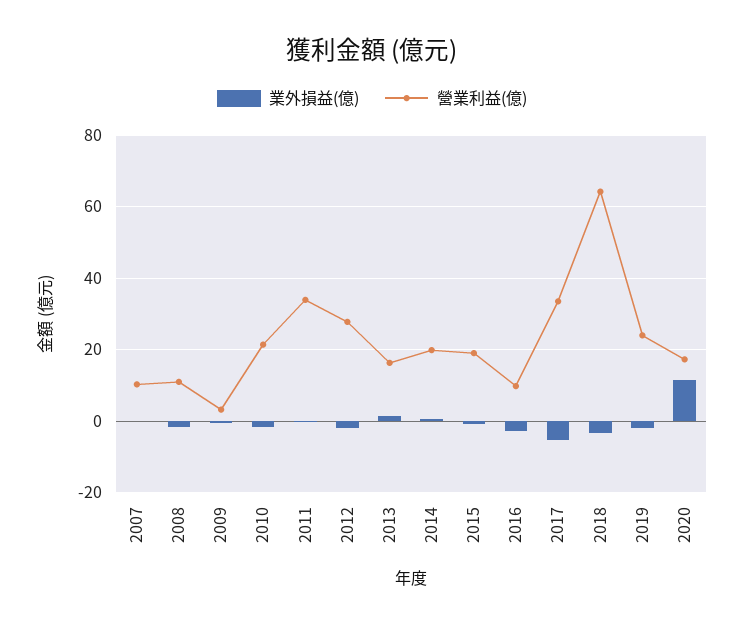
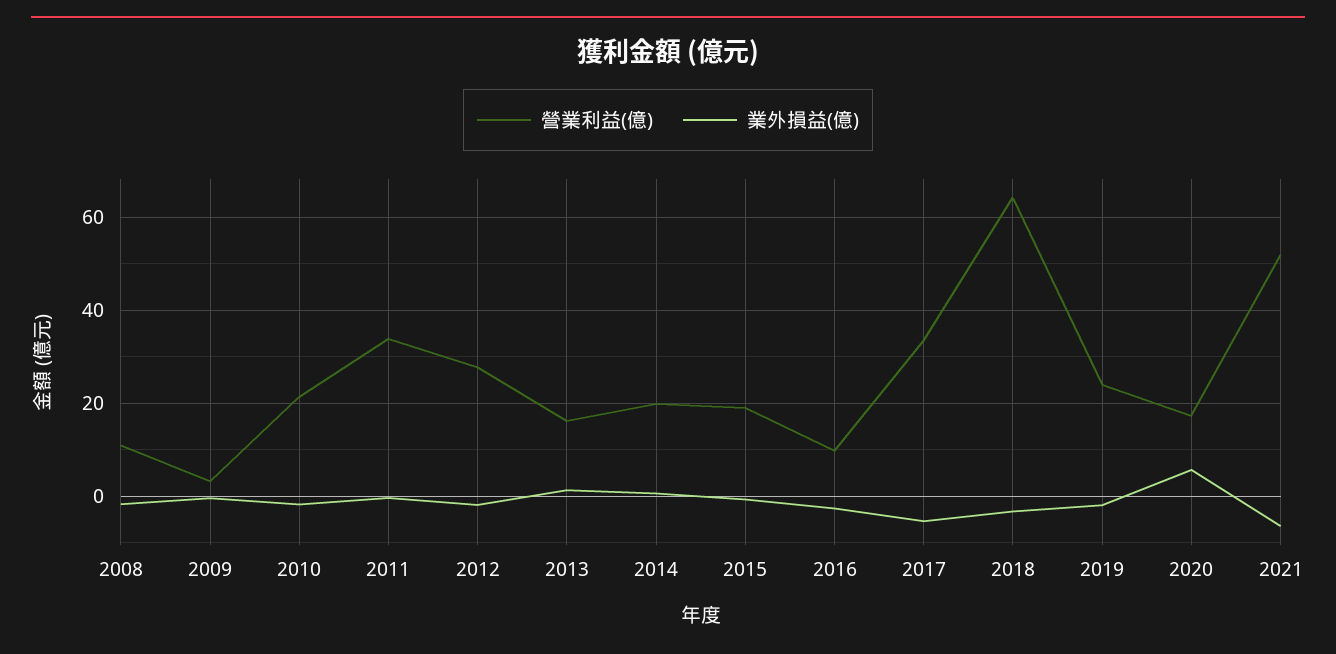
業外損益(億), 2007: 0 -> none
營業利益(億), 2007: 10 -> none
業外損益(億), 2020: 12 -> 6
營業利益(億), 2021: none -> 52
業外損益(億), 2021: none -> -6

